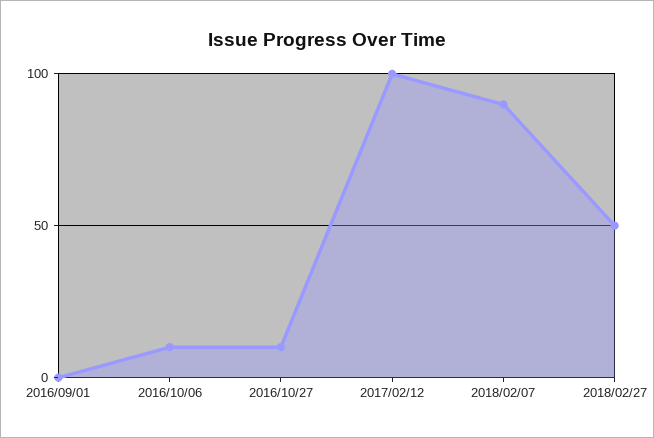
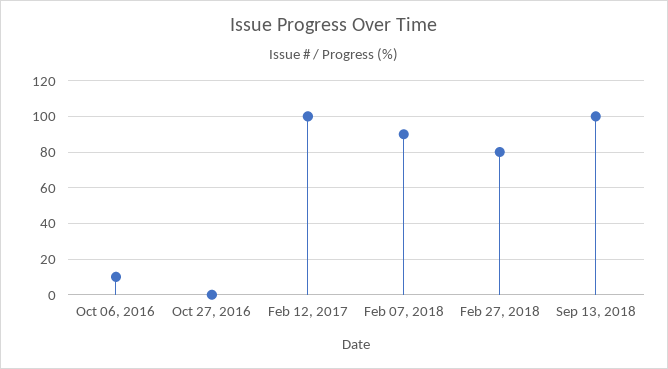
2016/09/01: 0 -> none
2016/10/27: 10 -> 0
2018/02/27: 50 -> 80
Sep 13, 2018: none -> 100

